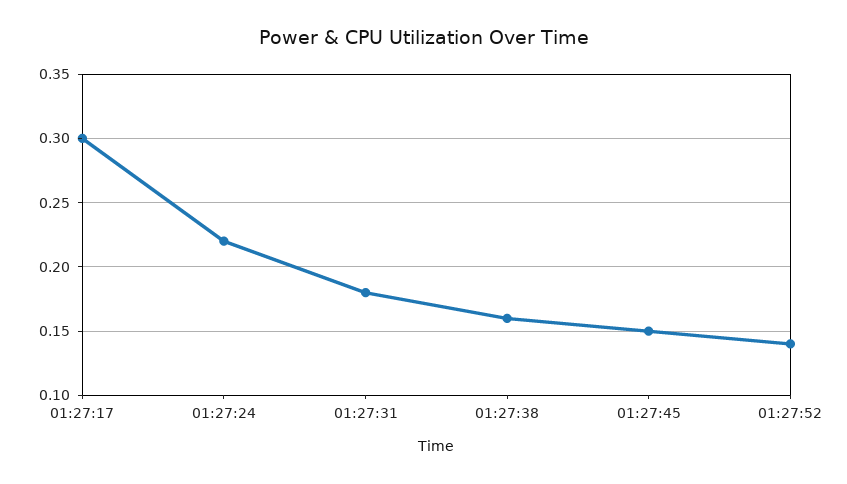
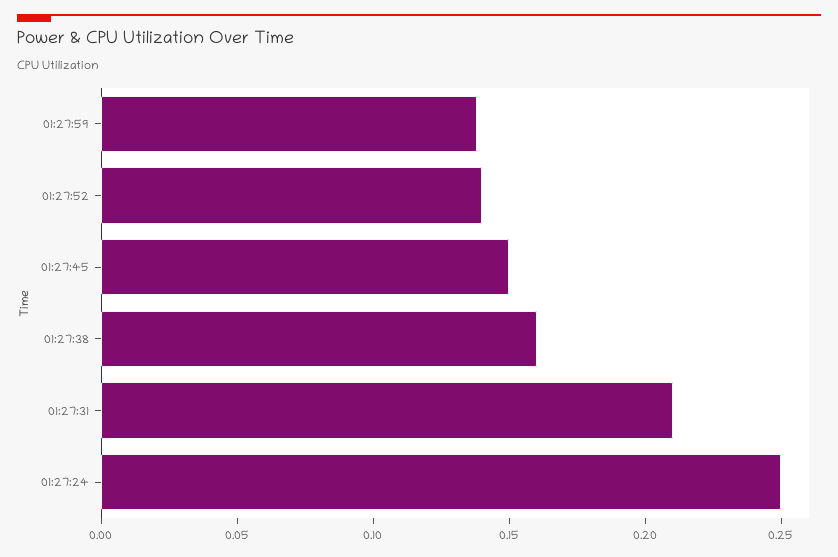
01:27:17: 0.3 -> none
01:27:24: 0.22 -> 0.25
01:27:31: 0.18 -> 0.21
01:27:59: none -> 0.14

